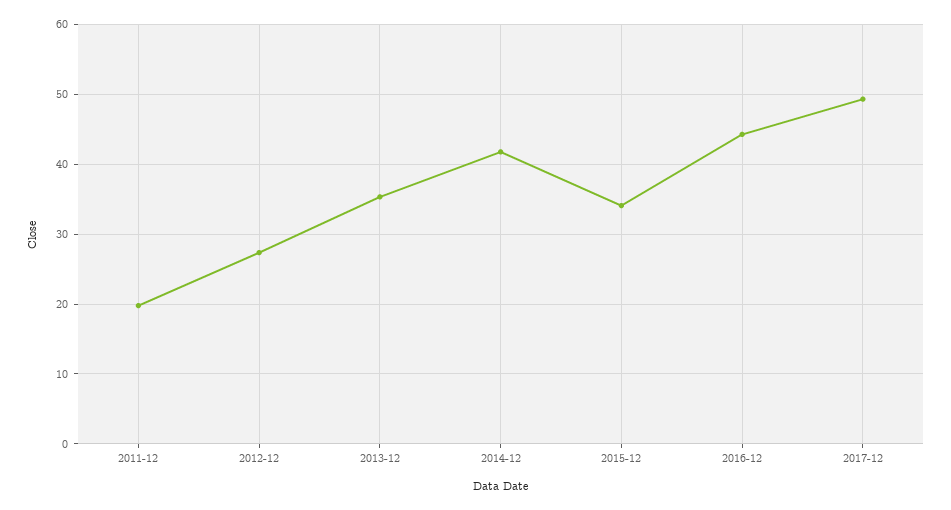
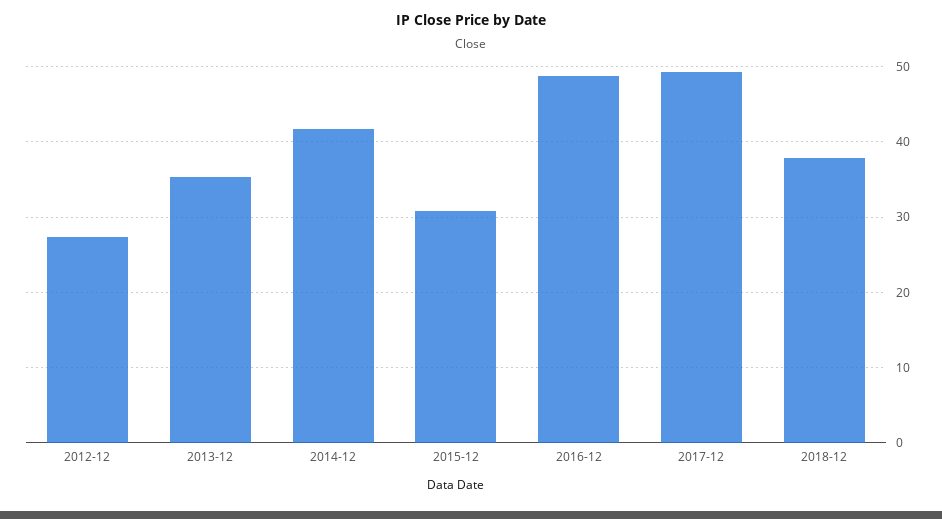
2011-12: 20 -> none
2015-12: 34 -> 31
2016-12: 44 -> 49
2018-12: none -> 38

